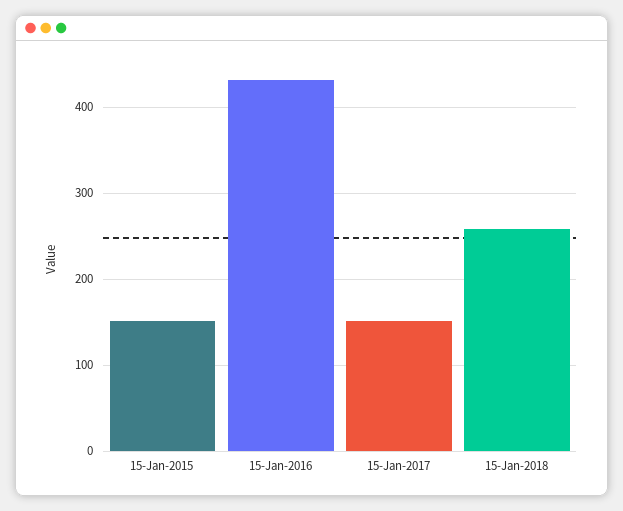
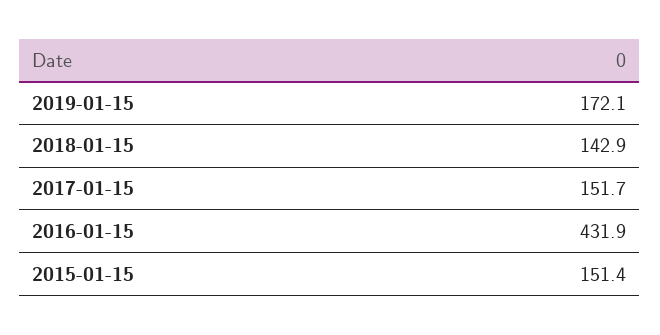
15-Jan-2018: 260 -> 142.9
2019-01-15: none -> 172.1

